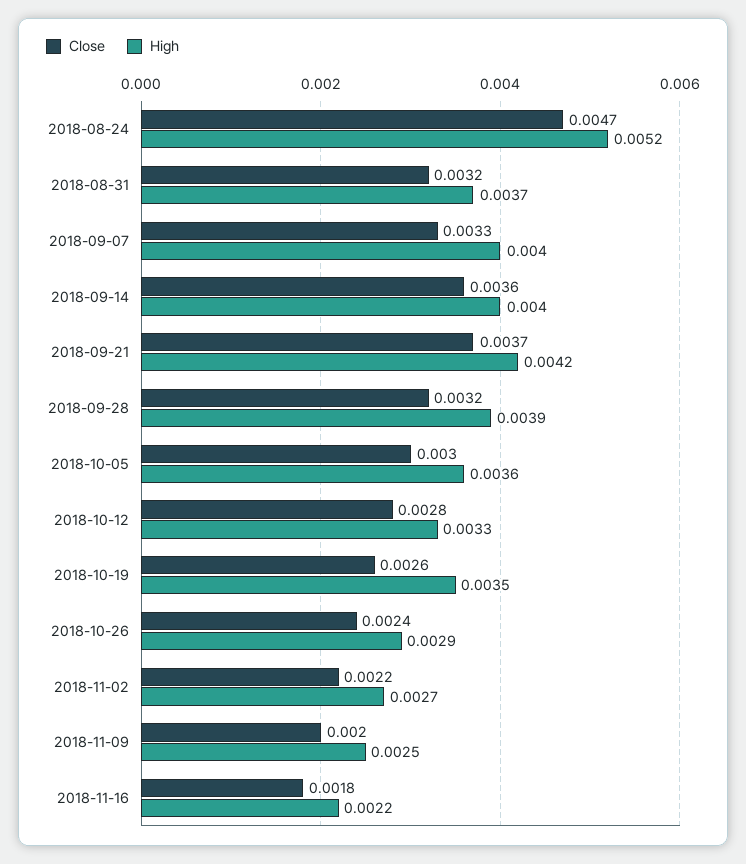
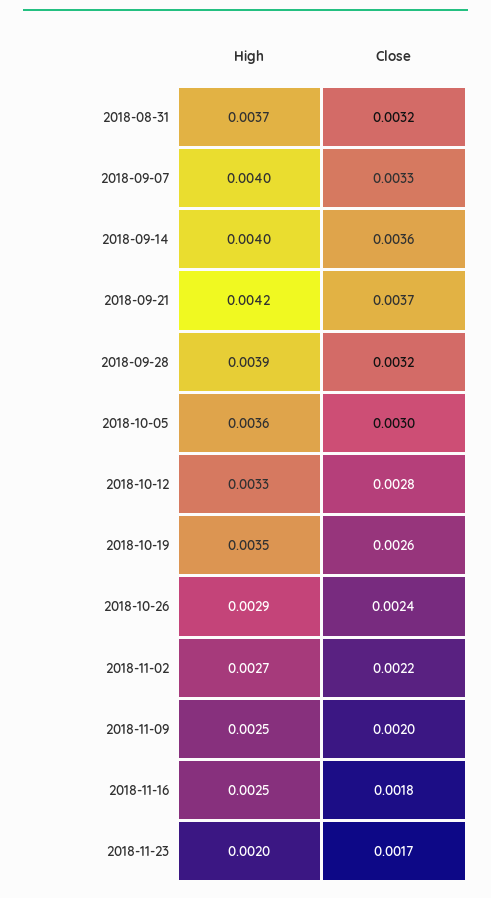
Close, 2018-08-24: 0.0047 -> none
High, 2018-08-24: 0.0052 -> none
High, 2018-11-16: 0.0022 -> 0.0025
High, 2018-11-23: none -> 0.002
Close, 2018-11-23: none -> 0.0017

